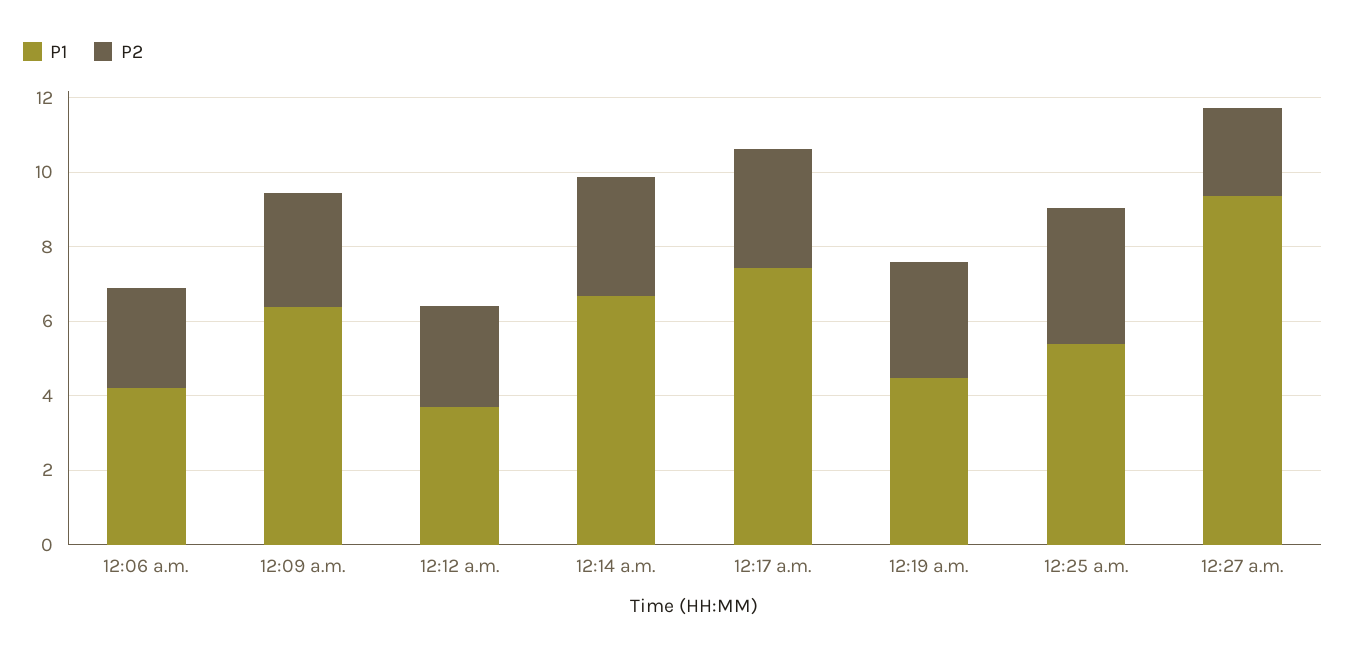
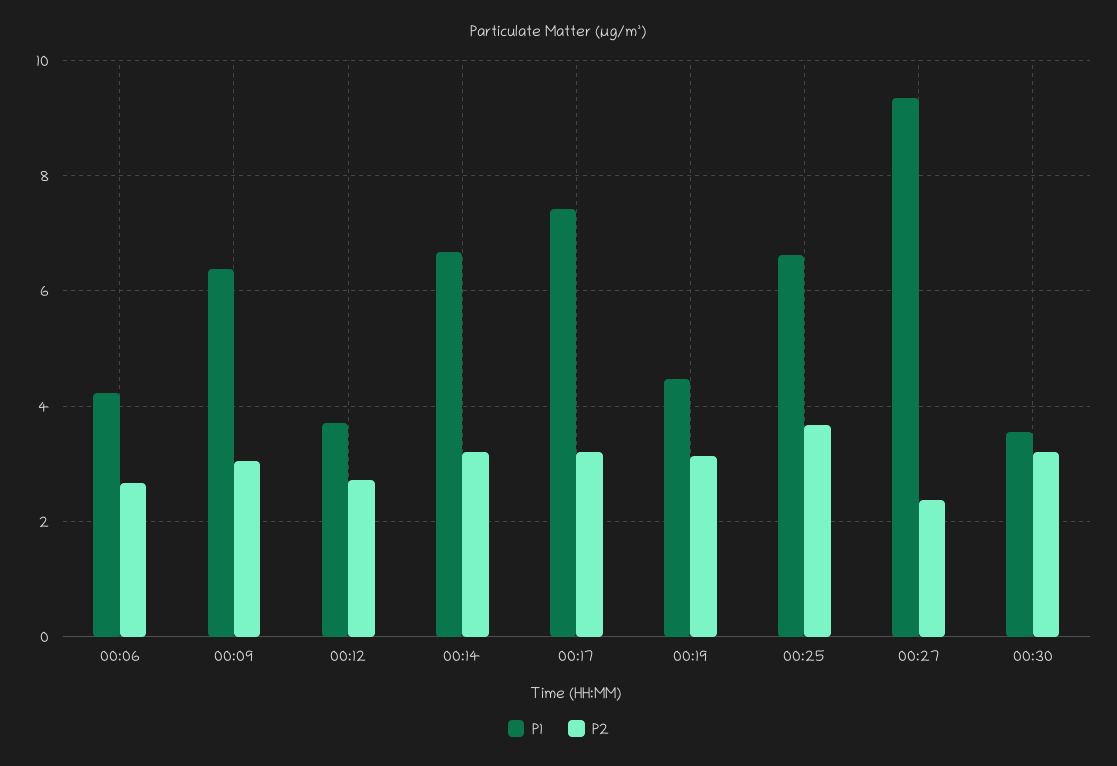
P1, 12:25 a.m.: 5.5 -> 6.6
P1, 00:30: none -> 3.6
P2, 00:30: none -> 3.2

